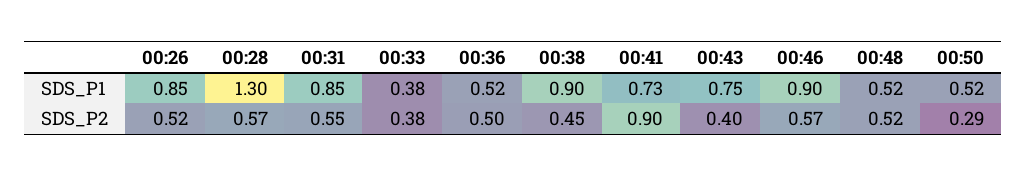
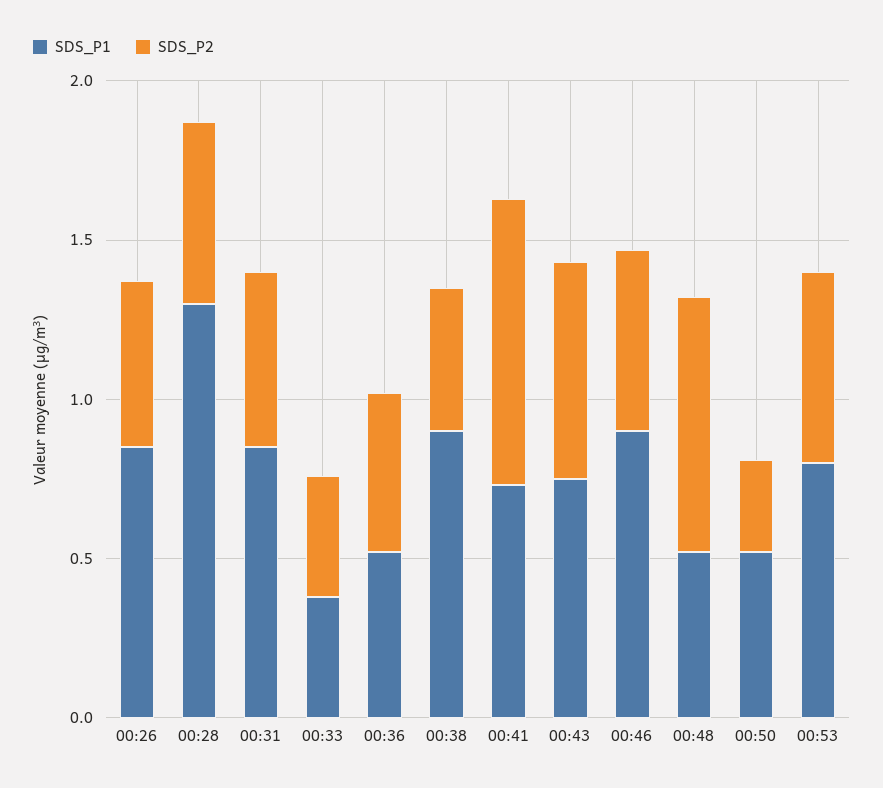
SDS_P2, 00:43: 0.4 -> 0.7
SDS_P2, 00:48: 0.52 -> 0.8
SDS_P1, 00:53: none -> 0.8
SDS_P2, 00:53: none -> 0.6

